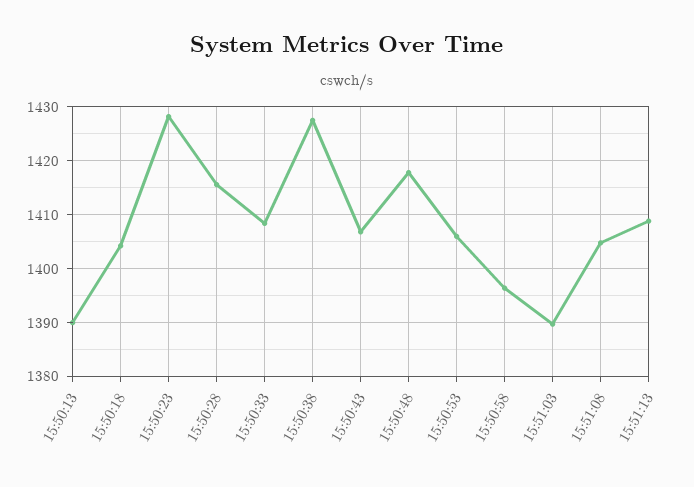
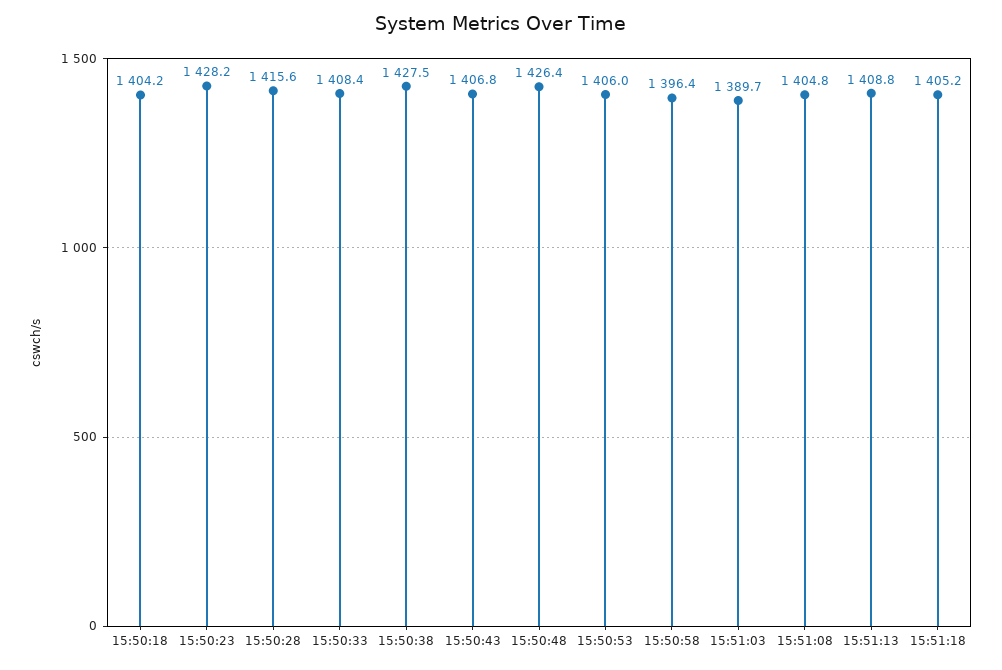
15:50:13: 1390 -> none
15:50:48: 1418 -> 1426.4
15:51:18: none -> 1405.2

